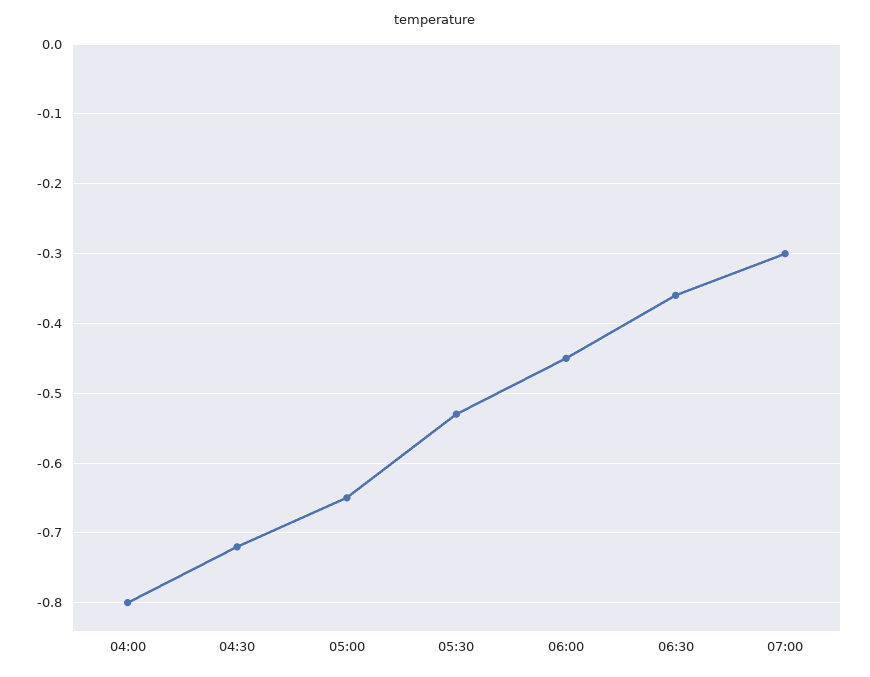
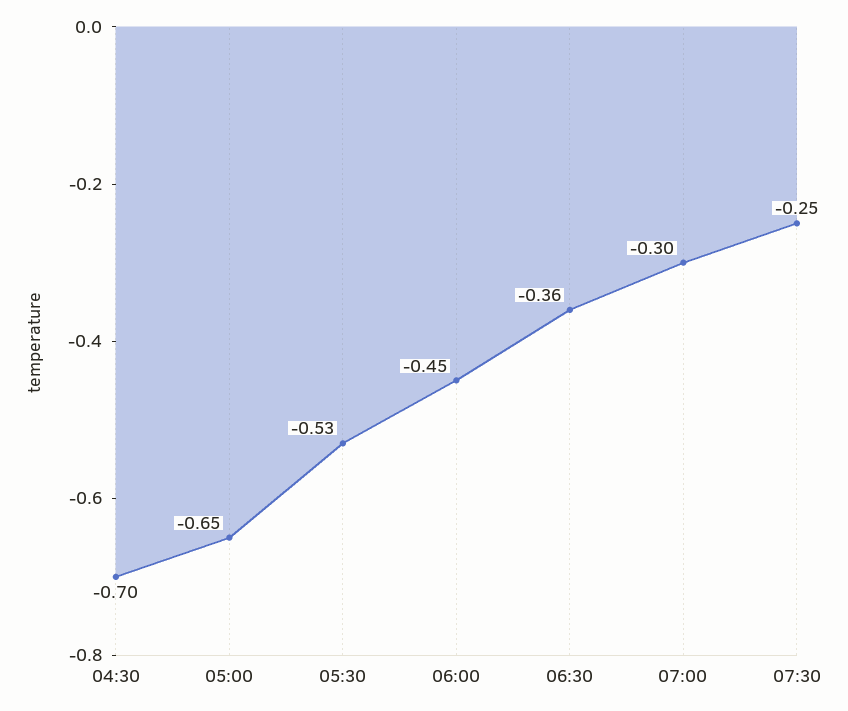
04:00: -0.8 -> none
04:30: -0.72 -> -0.7
07:30: none -> -0.25

